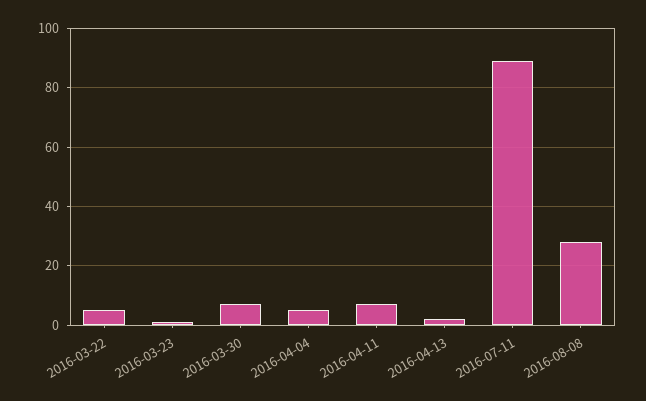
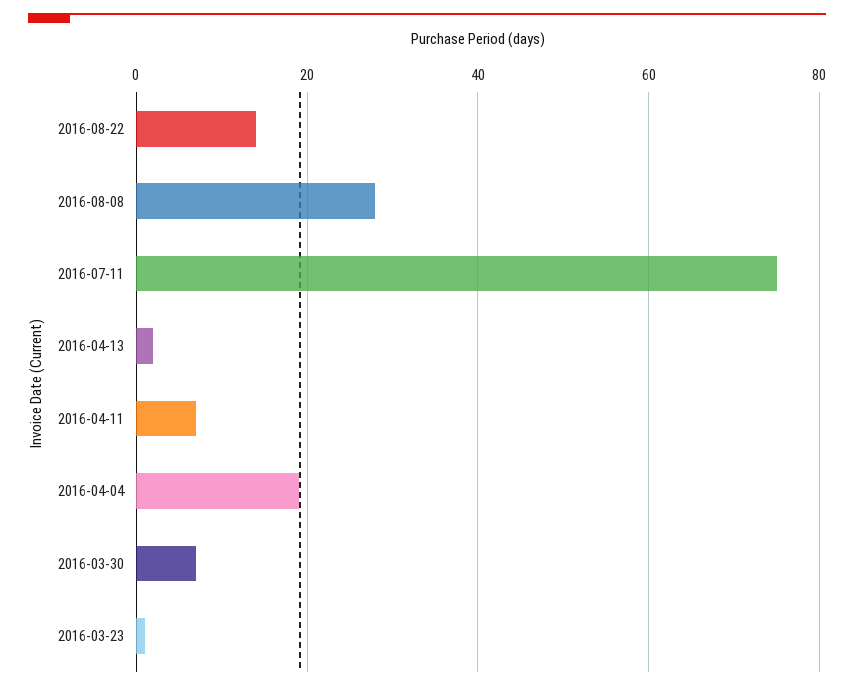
2016-03-22: 5 -> none
2016-04-04: 5 -> 20
2016-07-11: 90 -> 75
2016-08-22: none -> 15

